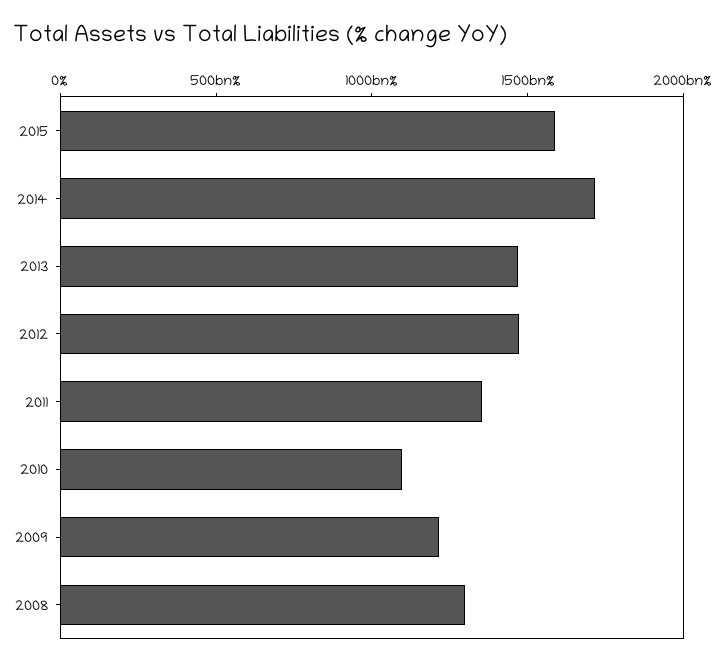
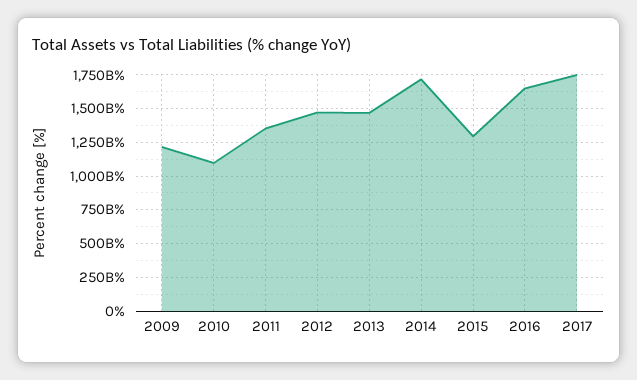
2015: 1600000000000 -> 1300000000000
2008: 1300000000000 -> none
2016: none -> 1650000000000
2017: none -> 1750000000000

